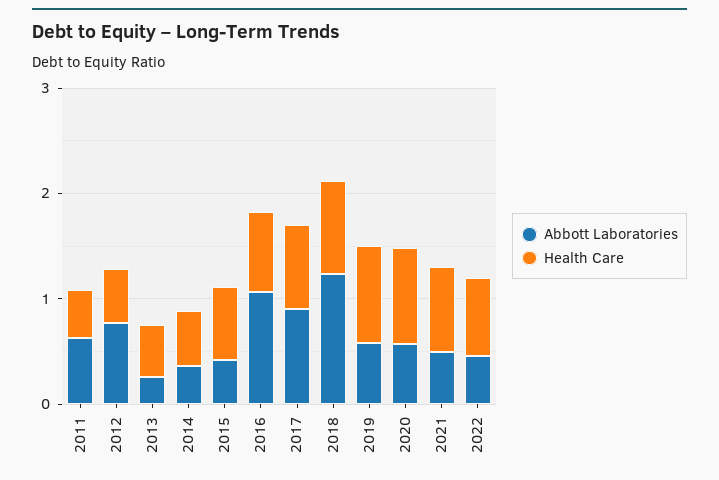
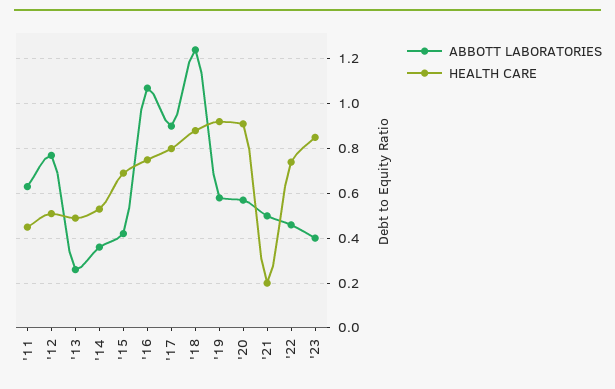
Health Care, 2021: 0.8 -> 0.2
Abbott Laboratories, '23: none -> 0.4
Health Care, '23: none -> 0.85

